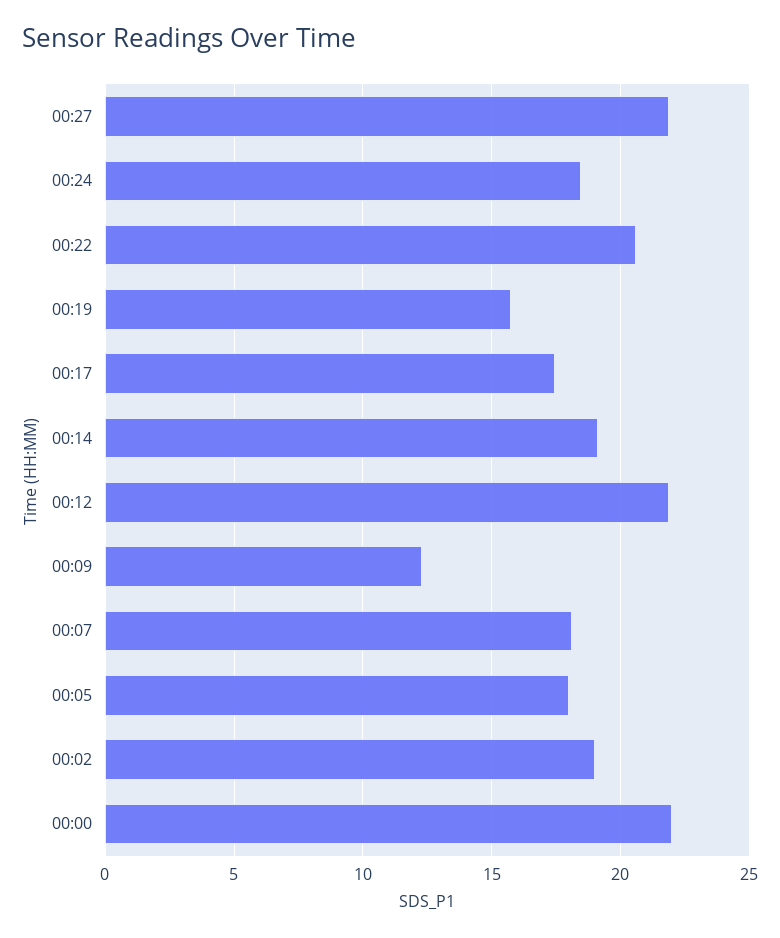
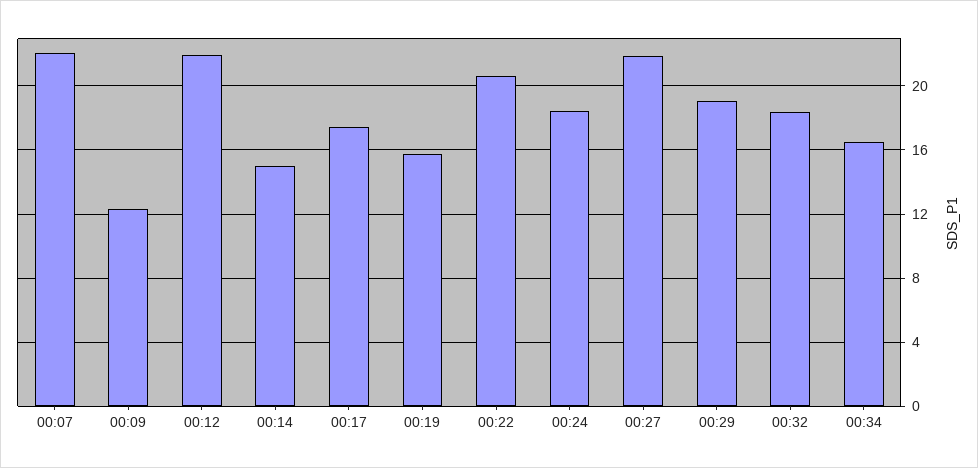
00:14: 19 -> 15
00:07: 18 -> 22
00:05: 18 -> none
00:02: 19 -> none
00:00: 22 -> none
00:29: none -> 19
00:32: none -> 18.5
00:34: none -> 16.5

